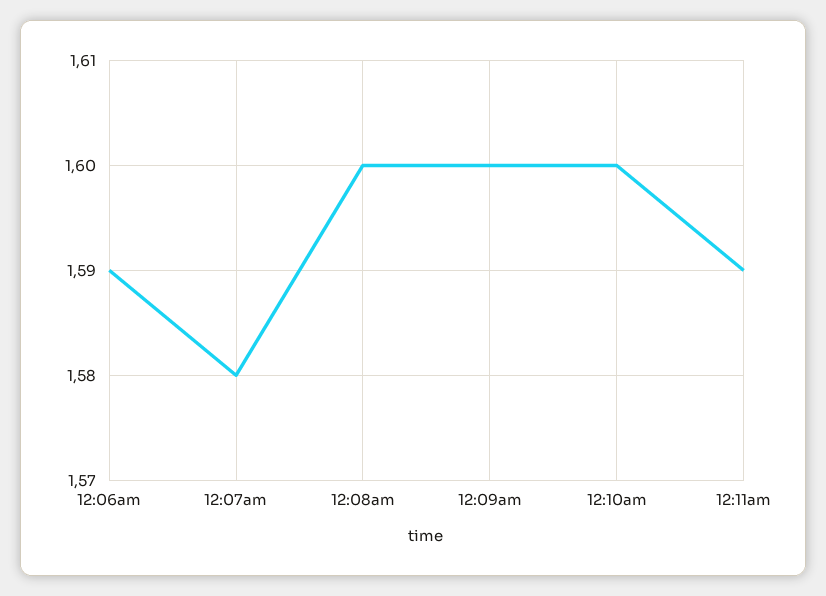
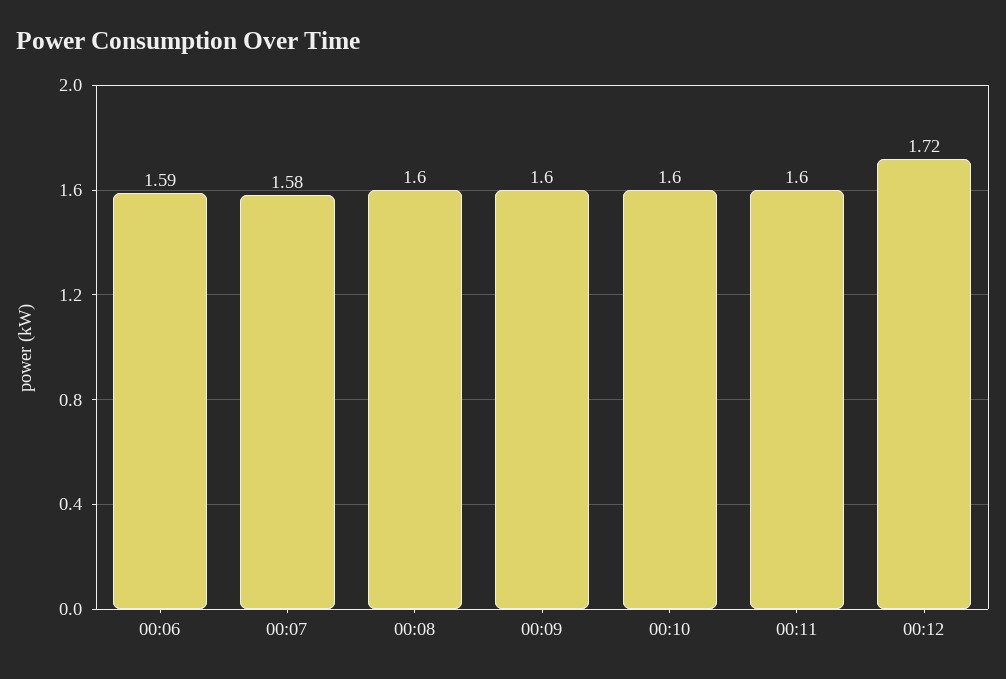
12:11am: 1.59 -> 1.6
00:12: none -> 1.72

